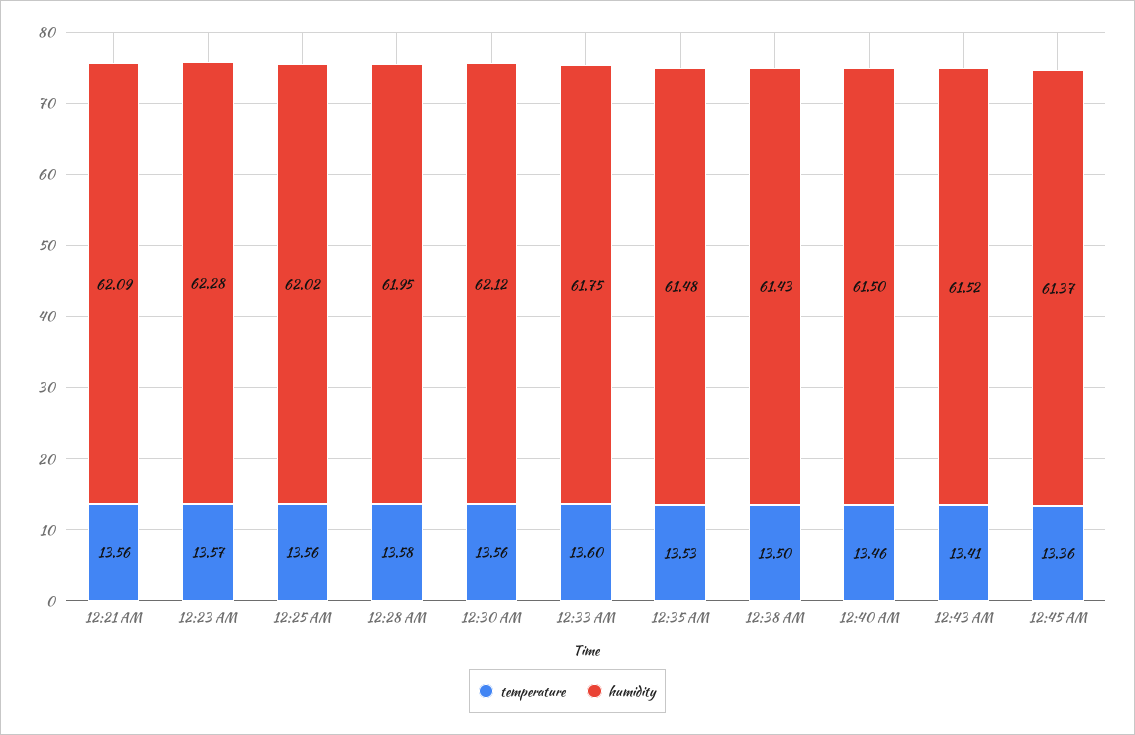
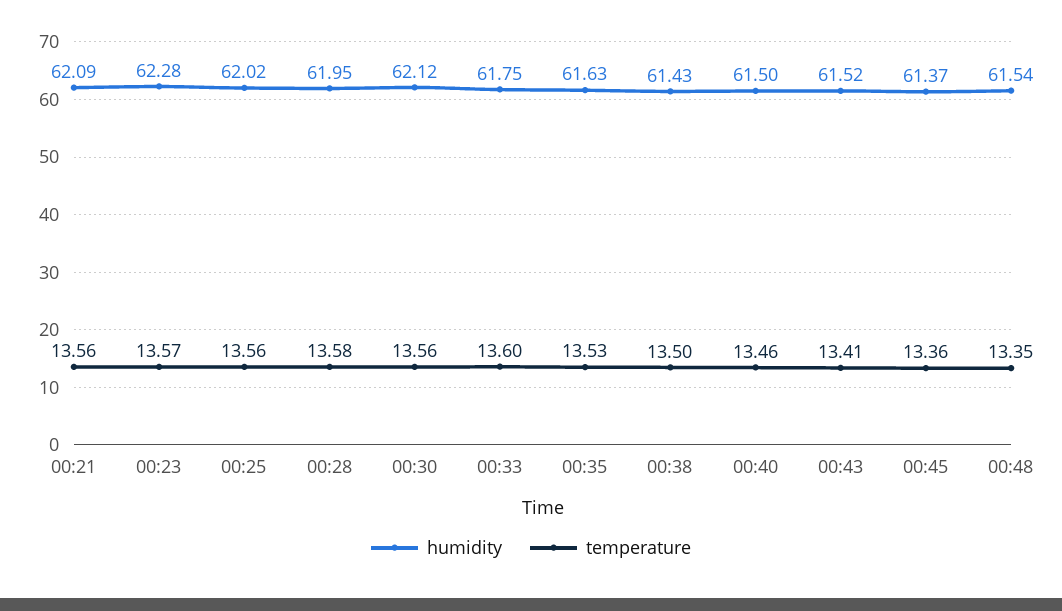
humidity, 12:35 AM: 61.48 -> 61.63
humidity, 00:48: none -> 61.54
temperature, 00:48: none -> 13.35

